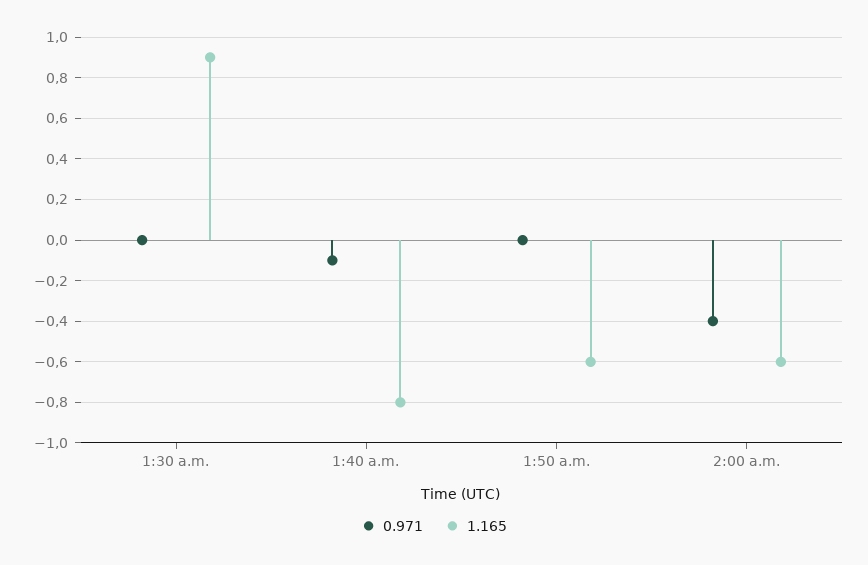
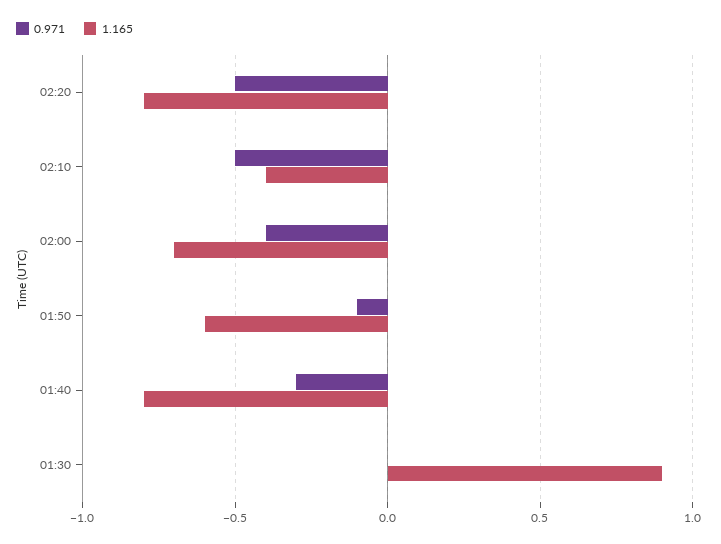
0.971, 1:40 a.m.: -0.1 -> -0.3
0.971, 1:50 a.m.: 0 -> -0.1
1.165, 2:00 a.m.: -0.6 -> -0.7
0.971, 02:20: none -> -0.5
1.165, 02:20: none -> -0.8
0.971, 02:10: none -> -0.5
1.165, 02:10: none -> -0.4

